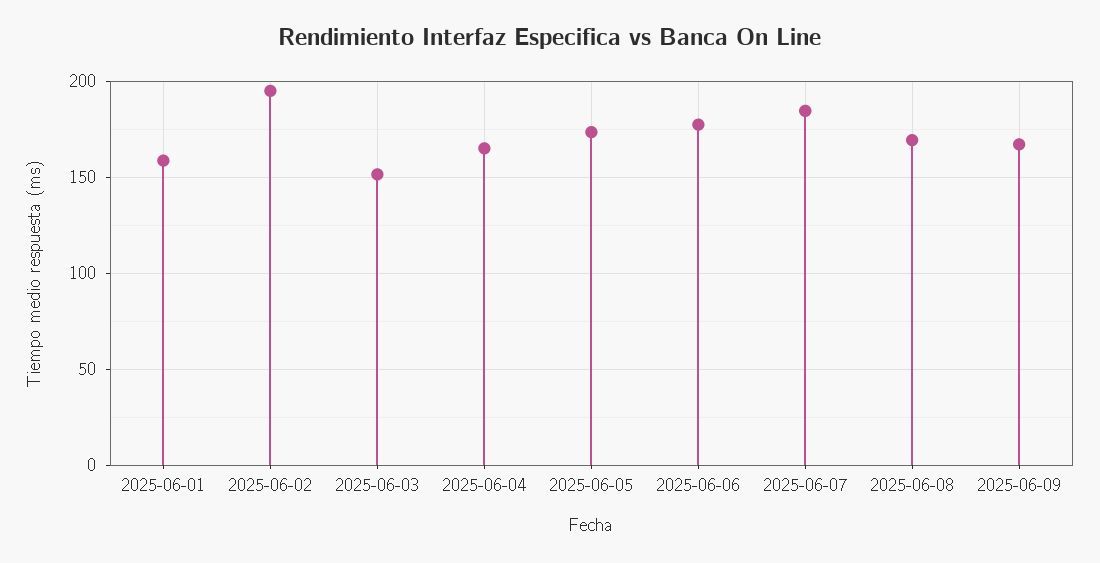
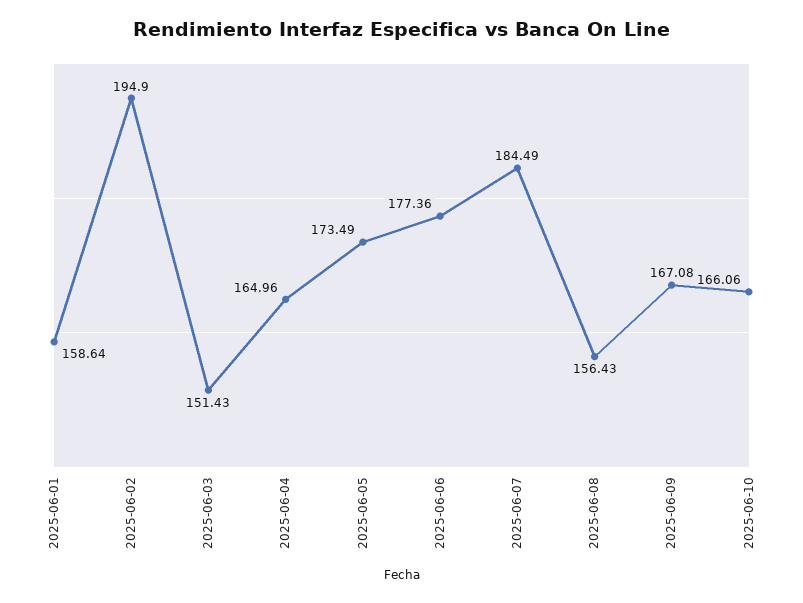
2025-06-08: 170 -> 156.43
2025-06-10: none -> 166.06

